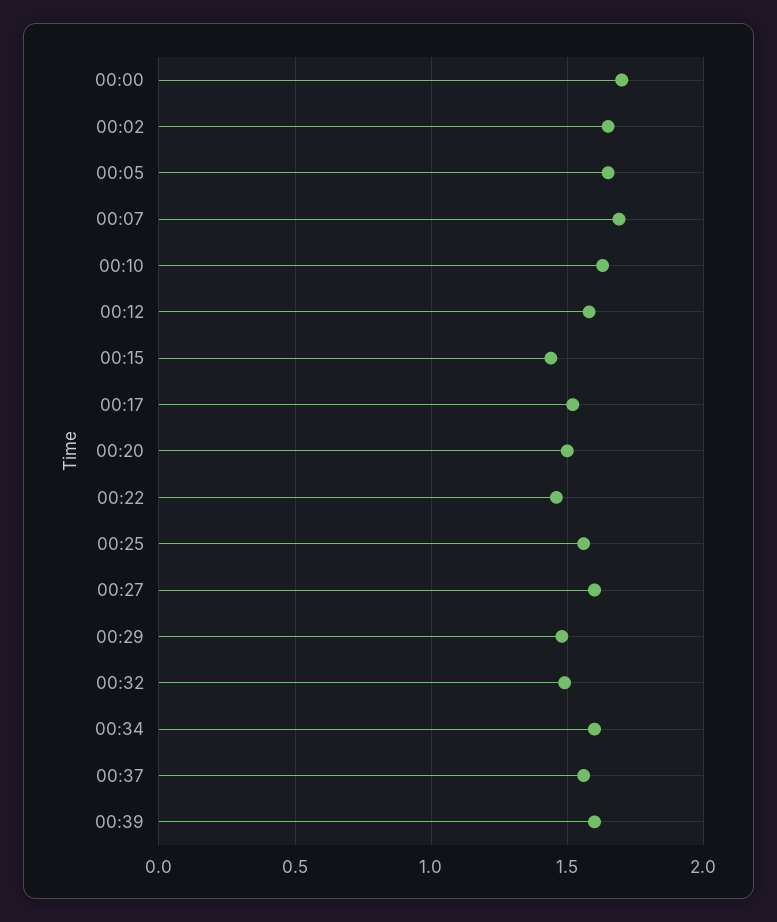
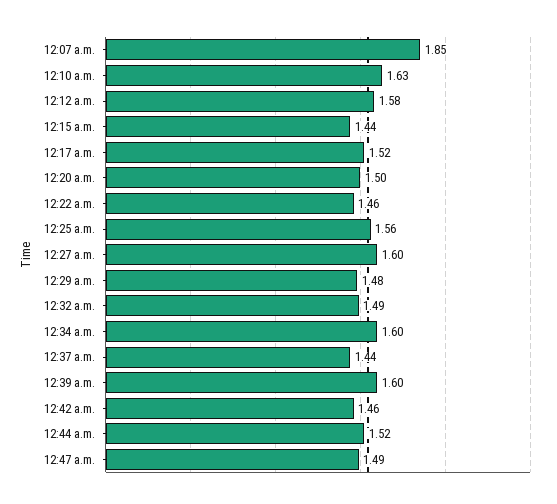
00:00: 1.7 -> none
00:02: 1.65 -> none
00:05: 1.65 -> none
00:07: 1.7 -> 1.85
00:37: 1.55 -> 1.44
12:42 a.m.: none -> 1.46
12:44 a.m.: none -> 1.52
12:47 a.m.: none -> 1.49

